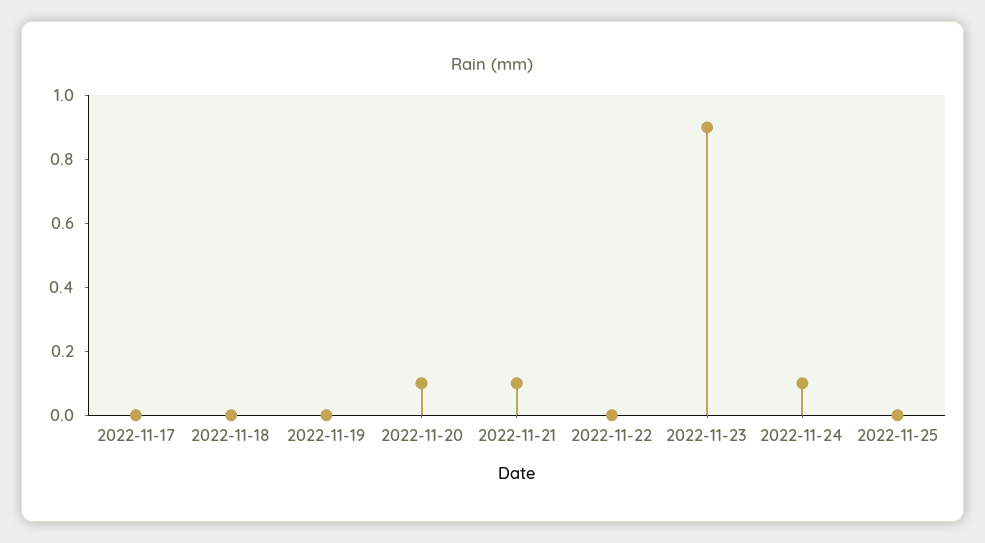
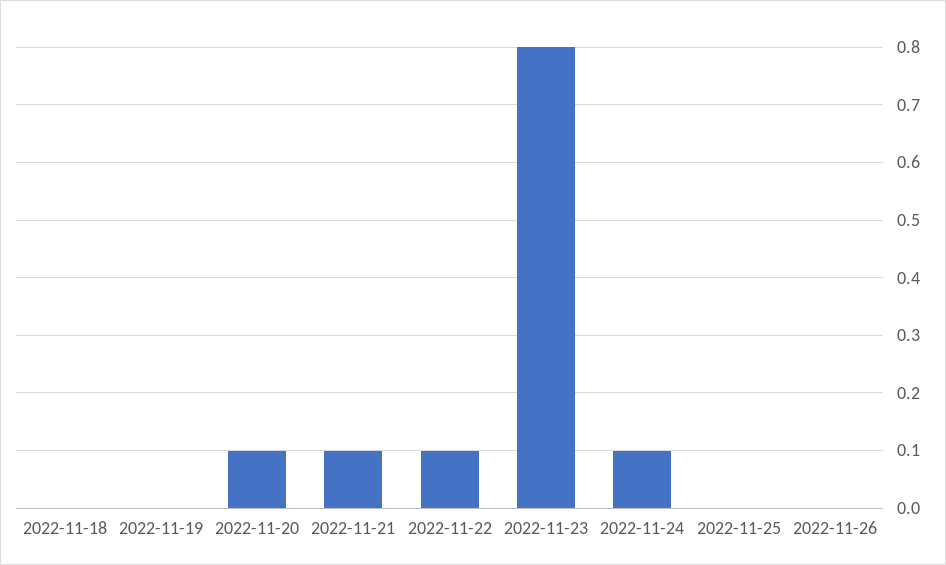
2022-11-17: 0 -> none
2022-11-22: 0 -> 0.1
2022-11-23: 0.9 -> 0.8
2022-11-26: none -> 0

